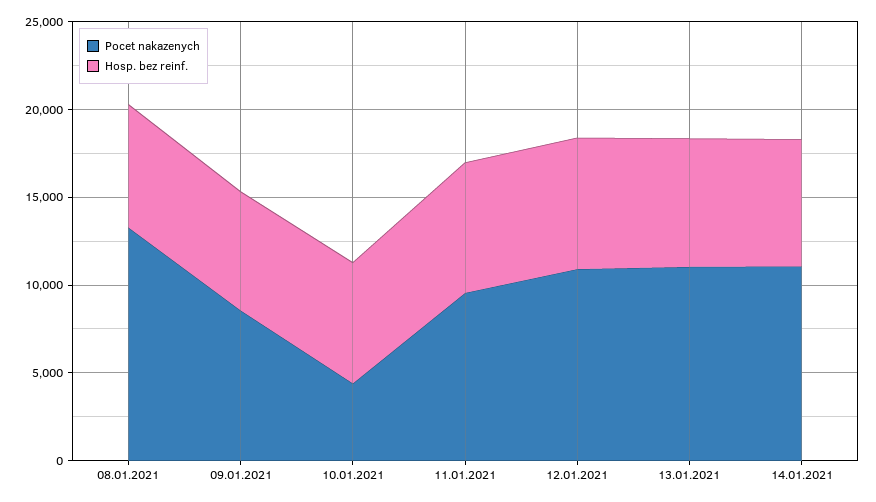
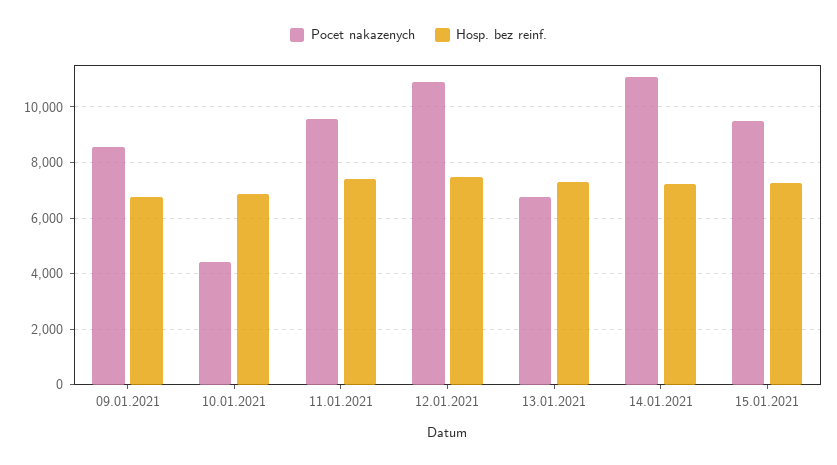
Pocet nakazenych, 08.01.2021: 13000 -> none
Hosp. bez reinf., 08.01.2021: 7000 -> none
Pocet nakazenych, 13.01.2021: 11000 -> 6750
Pocet nakazenych, 15.01.2021: none -> 9500
Hosp. bez reinf., 15.01.2021: none -> 7250

